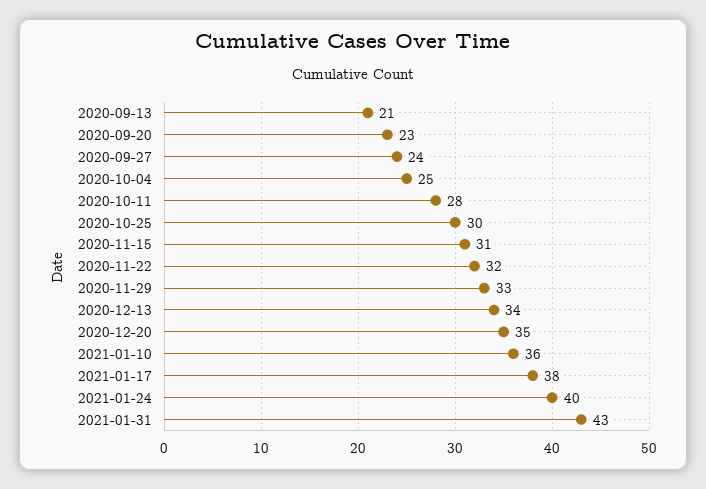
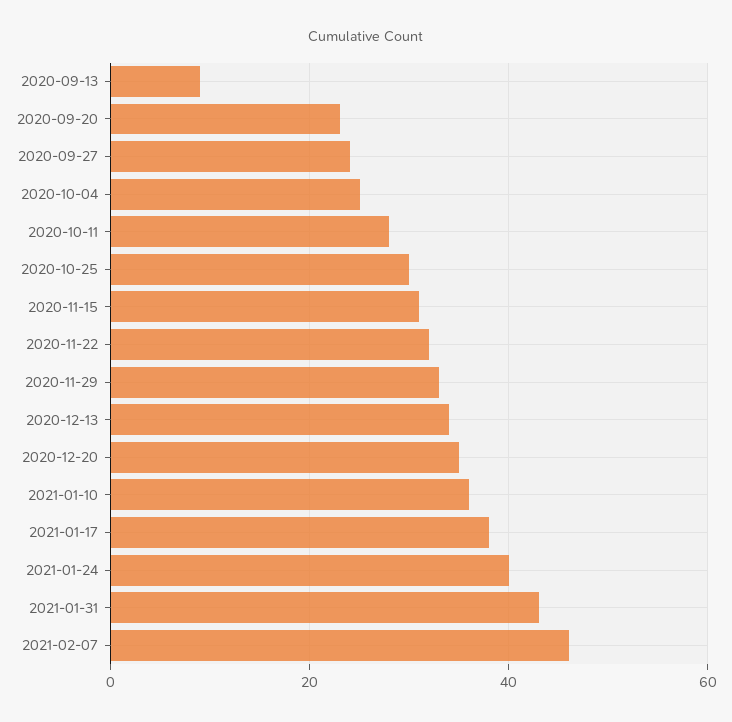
2020-09-13: 21 -> 10
2021-02-07: none -> 45

